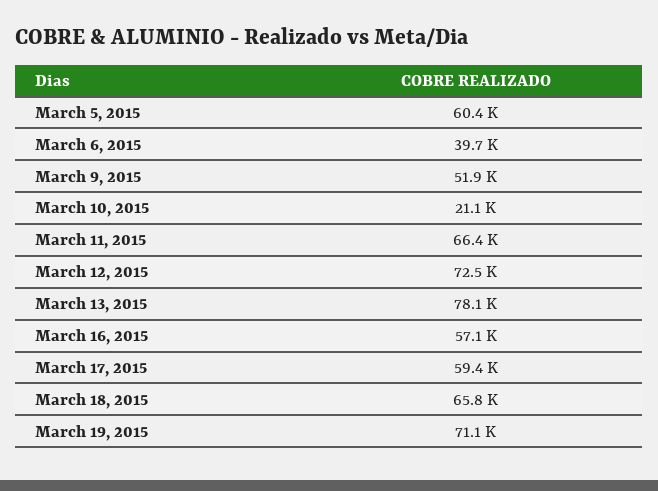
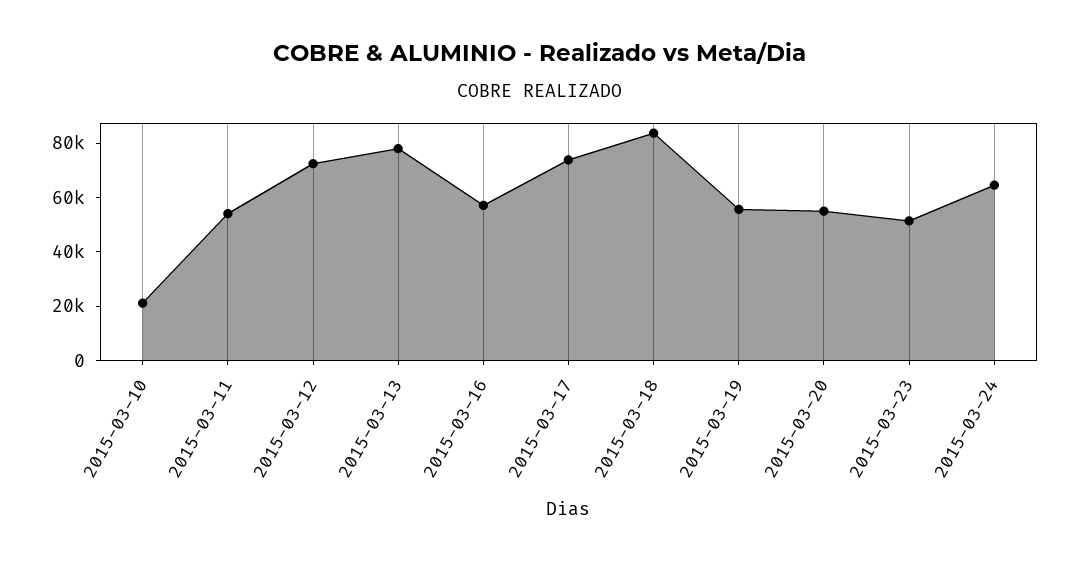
March 5, 2015: 60400 -> none
March 6, 2015: 39700 -> none
March 9, 2015: 51900 -> none
March 11, 2015: 66400 -> 55000
March 17, 2015: 59400 -> 75000
March 18, 2015: 65800 -> 85000
March 19, 2015: 71100 -> 55000
2015-03-20: none -> 55000
2015-03-23: none -> 50000
2015-03-24: none -> 65000

